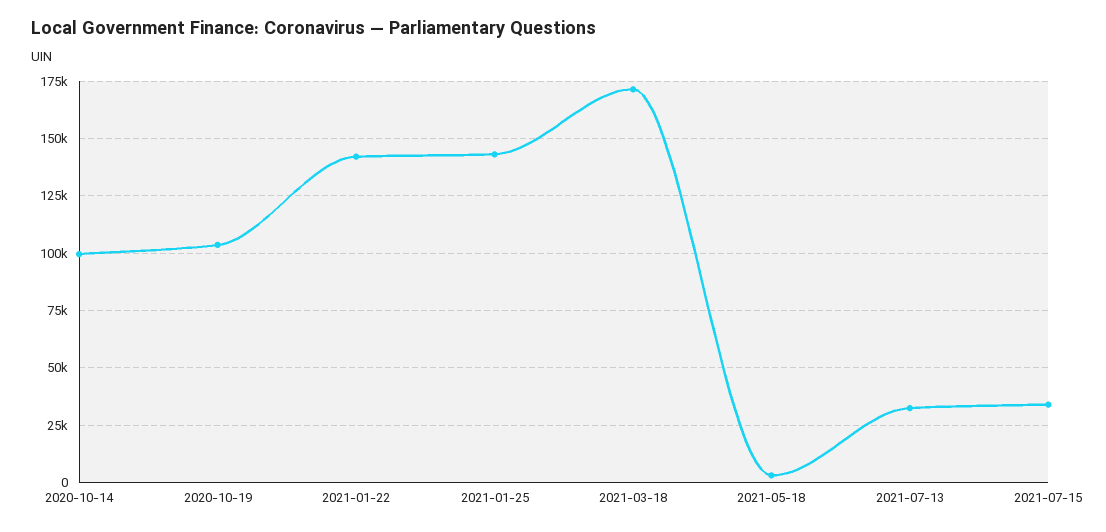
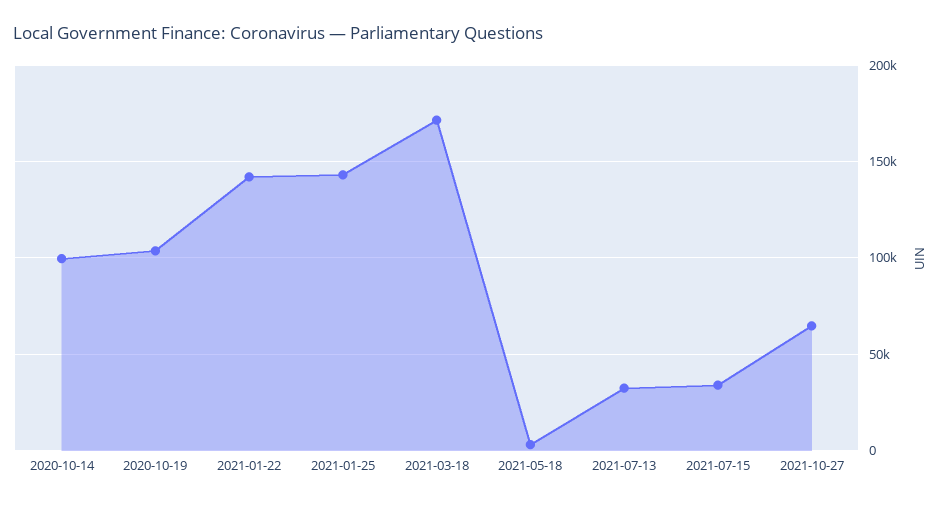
2021-10-27: none -> 65000

